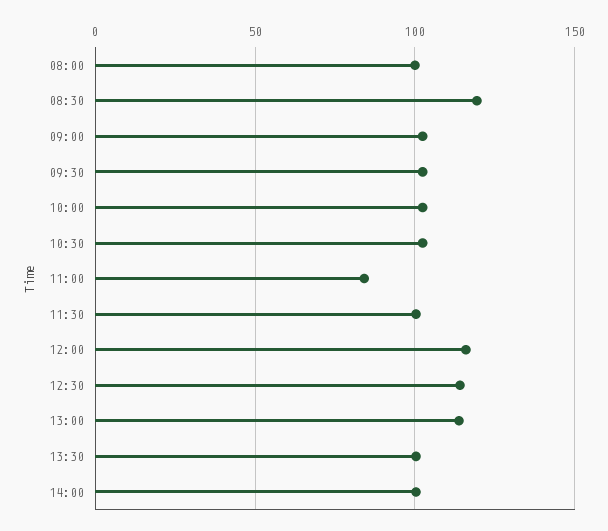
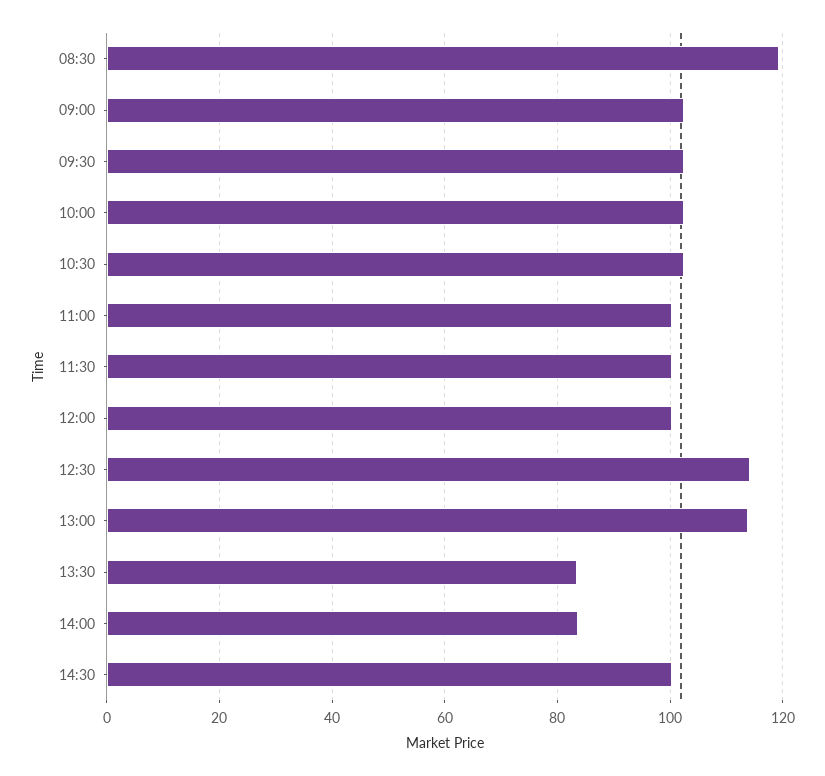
08:00: 100 -> none
11:00: 85 -> 100
12:00: 115 -> 100
13:30: 100 -> 84
14:00: 100 -> 84
14:30: none -> 100

